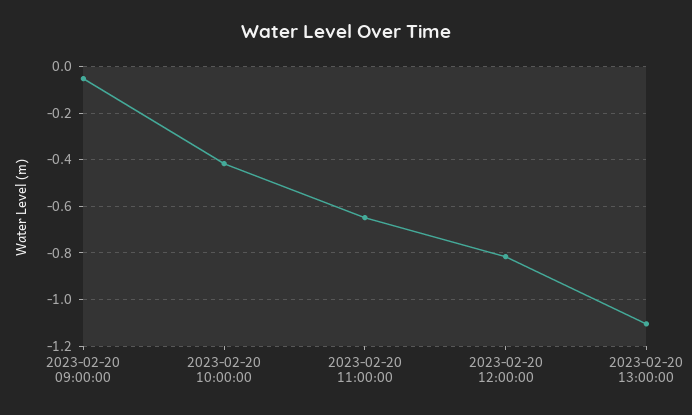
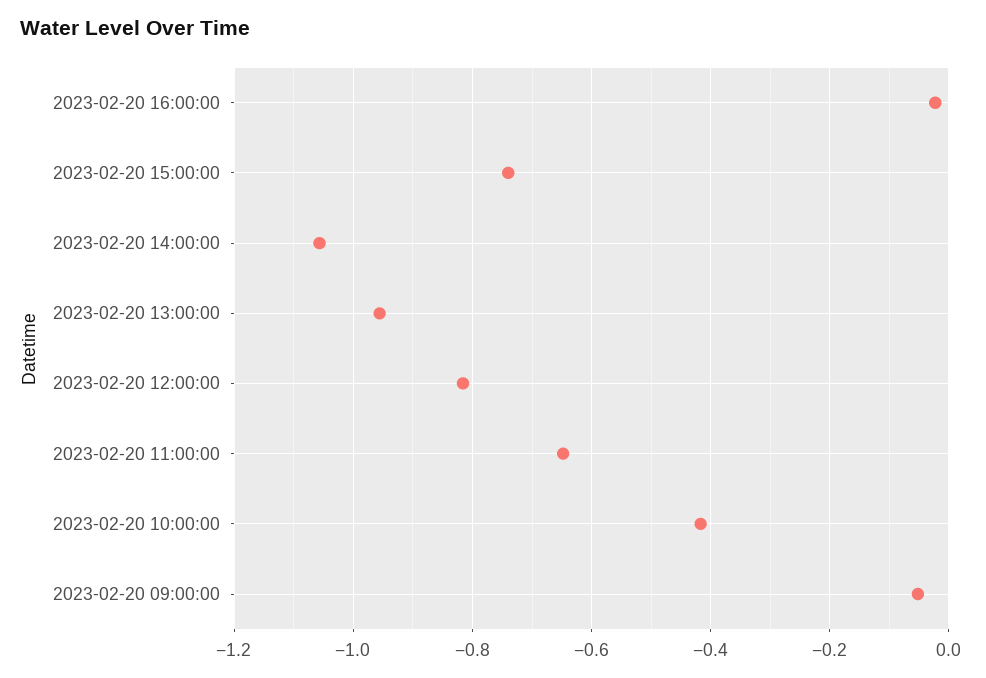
2023-02-20 13:00:00: -1.1 -> -0.96
2023-02-20 16:00:00: none -> -0.02
2023-02-20 15:00:00: none -> -0.74
2023-02-20 14:00:00: none -> -1.06

